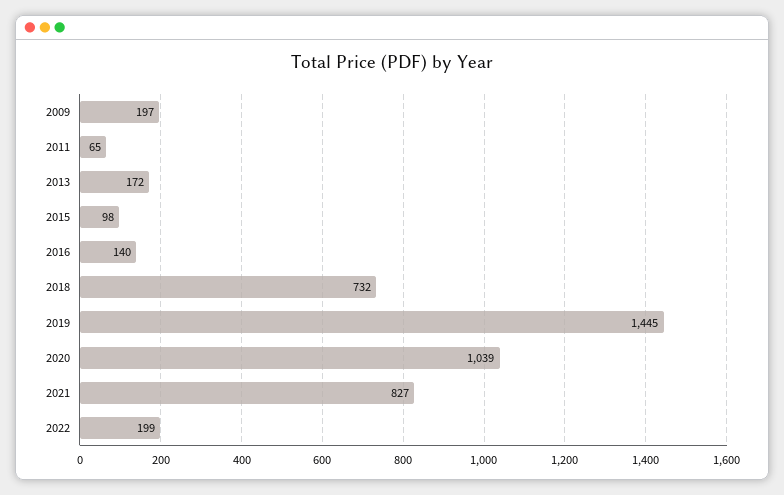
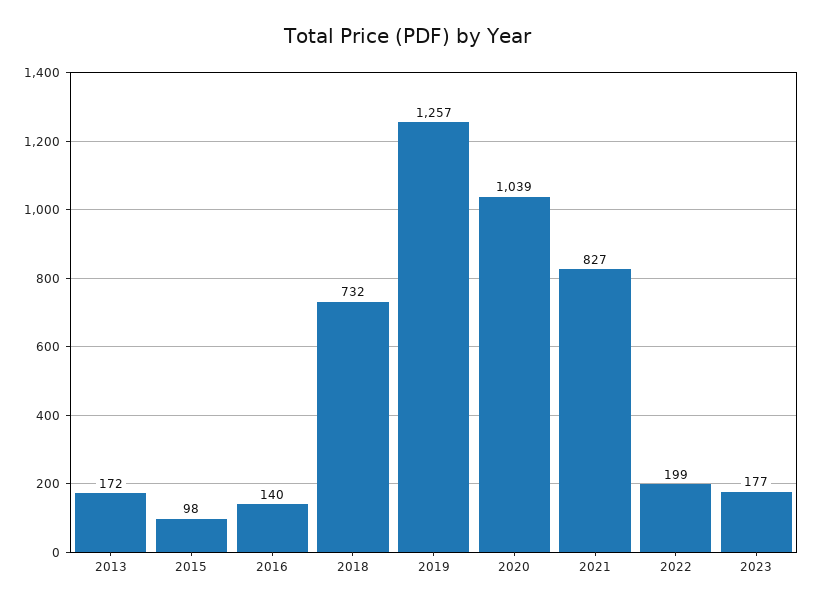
2009: 197 -> none
2011: 65 -> none
2019: 1445 -> 1257
2023: none -> 177

